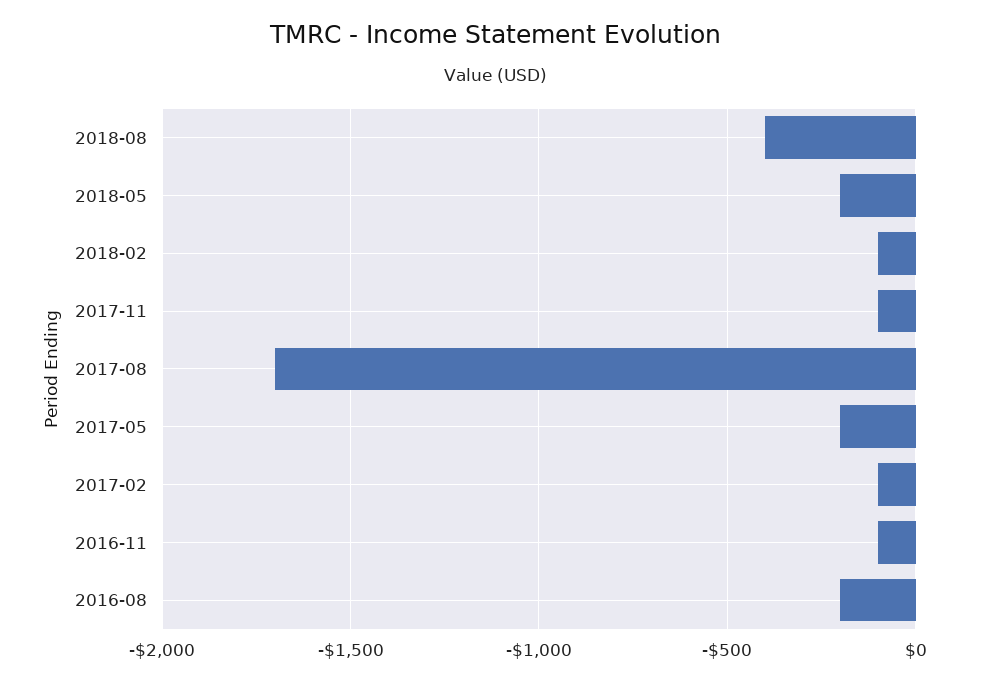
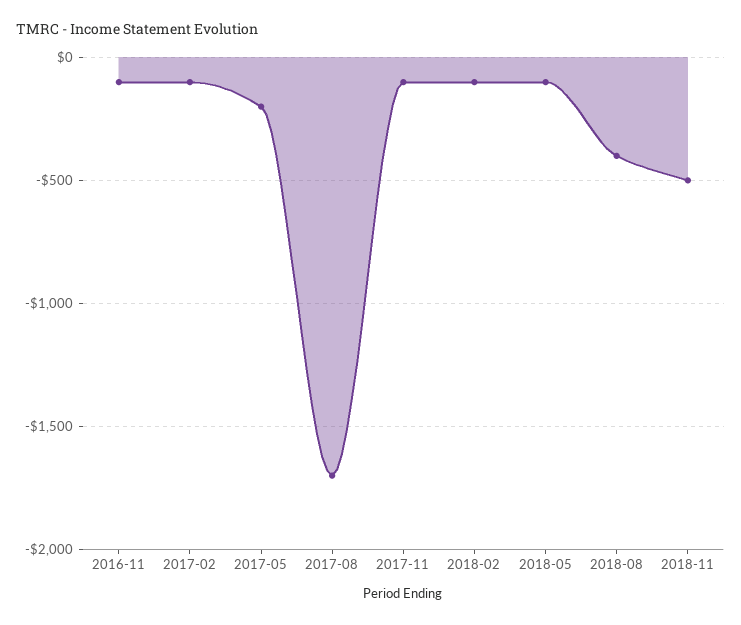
2018-05: -200 -> -100
2016-08: -200 -> none
2018-11: none -> -500

